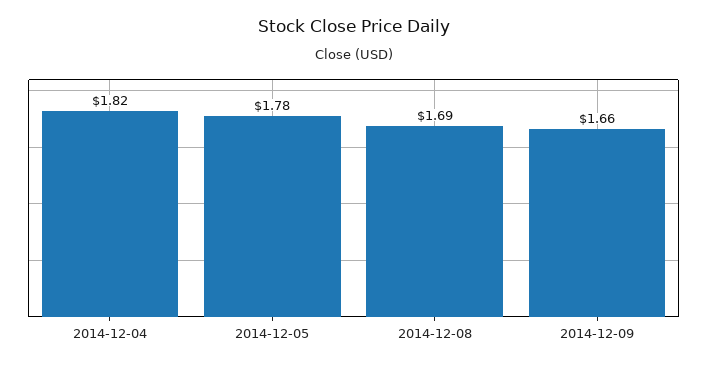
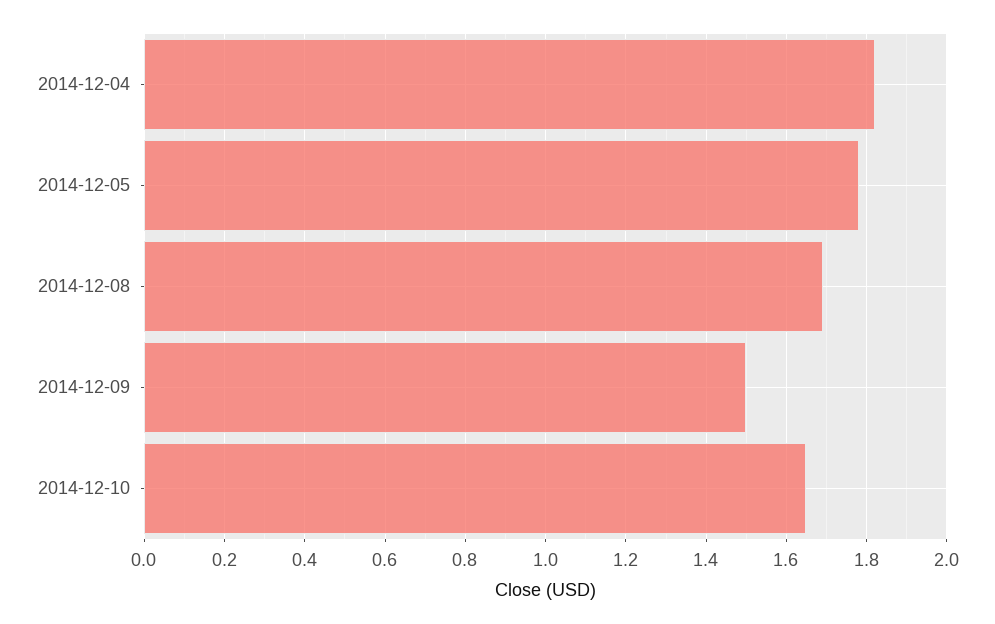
2014-12-09: 1.66 -> 1.5
2014-12-10: none -> 1.65

